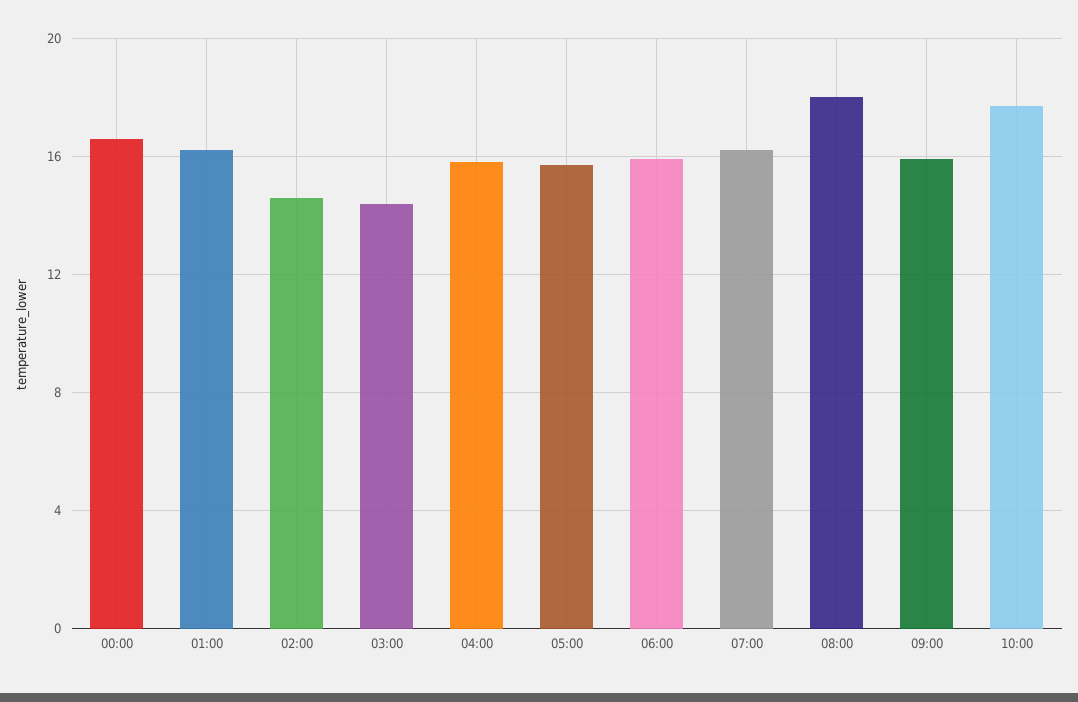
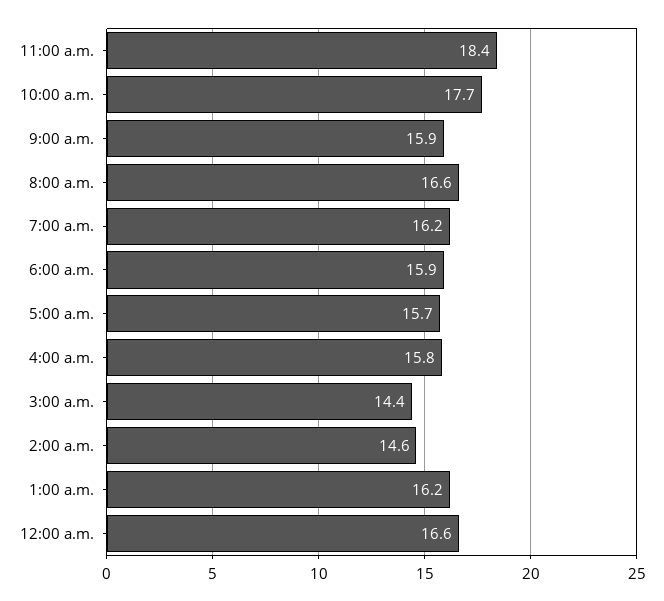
08:00: 18 -> 16.6
11:00 a.m.: none -> 18.4

